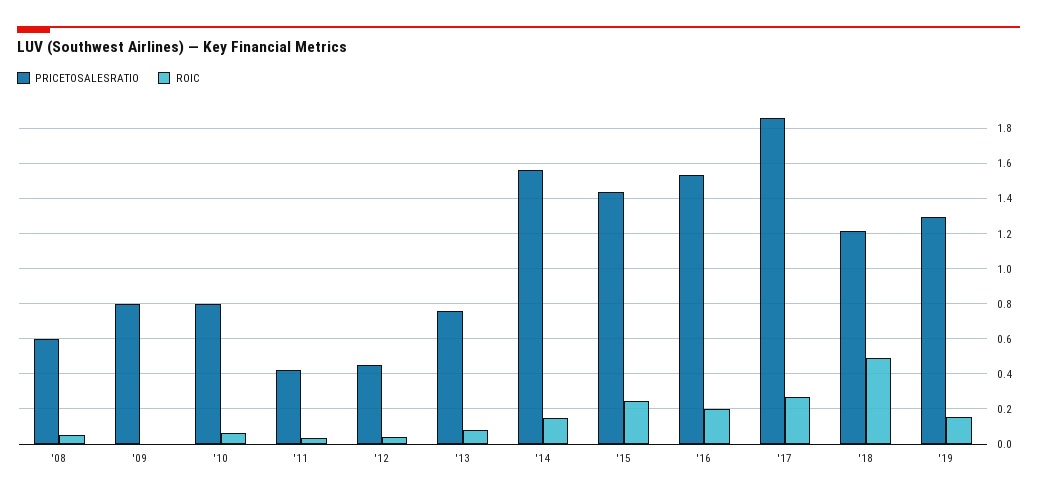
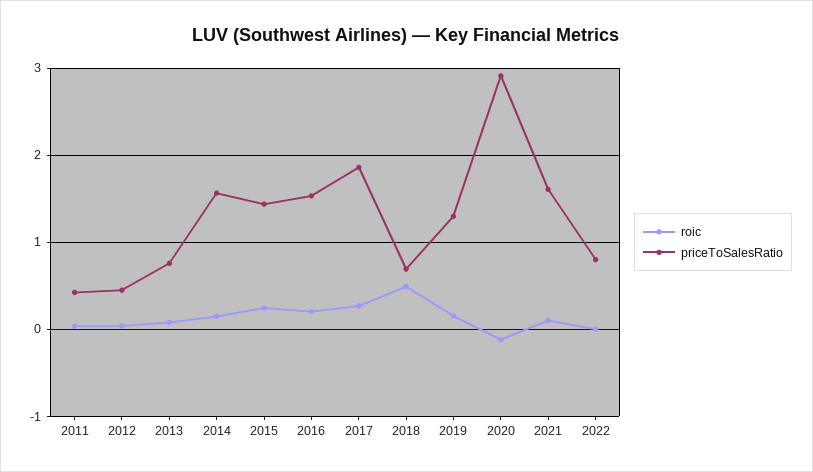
PRICETOSALESRATIO, '08: 0.6 -> none
ROIC, '08: 0.05 -> none
PRICETOSALESRATIO, '09: 0.8 -> none
ROIC, '09: 0 -> none
PRICETOSALESRATIO, '10: 0.8 -> none
ROIC, '10: 0.05 -> none
PRICETOSALESRATIO, '18: 1.2 -> 0.7
ROIC, 2020: none -> -0.1
PRICETOSALESRATIO, 2020: none -> 2.9
ROIC, 2021: none -> 0.1
PRICETOSALESRATIO, 2021: none -> 1.6
ROIC, 2022: none -> 0
PRICETOSALESRATIO, 2022: none -> 0.8

